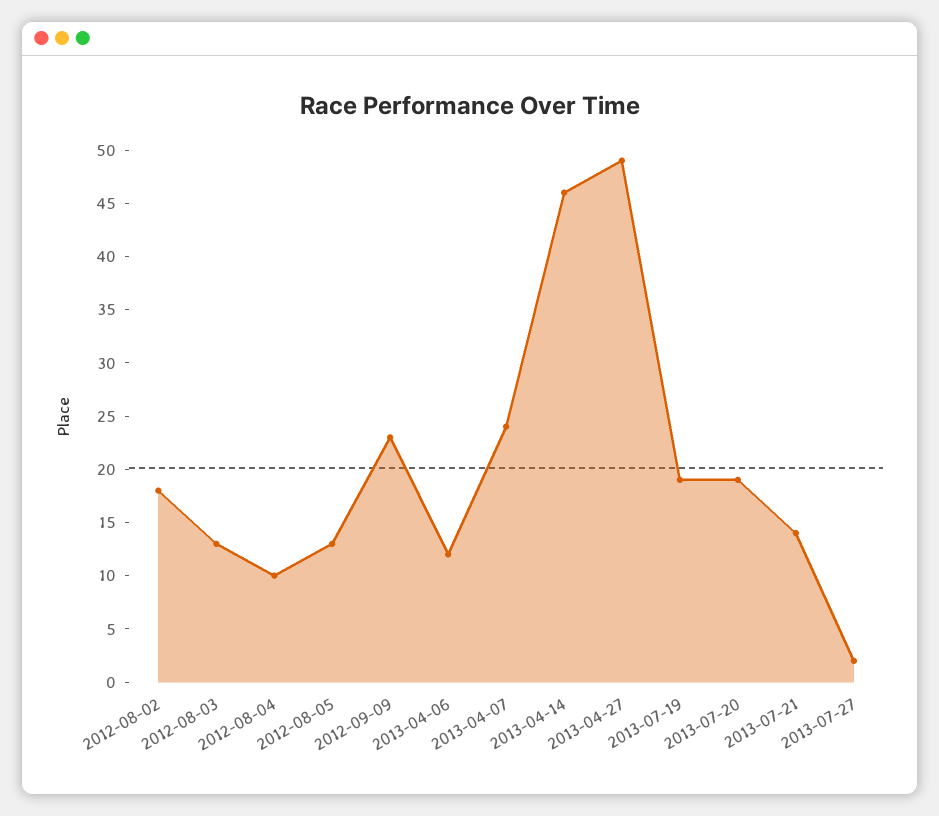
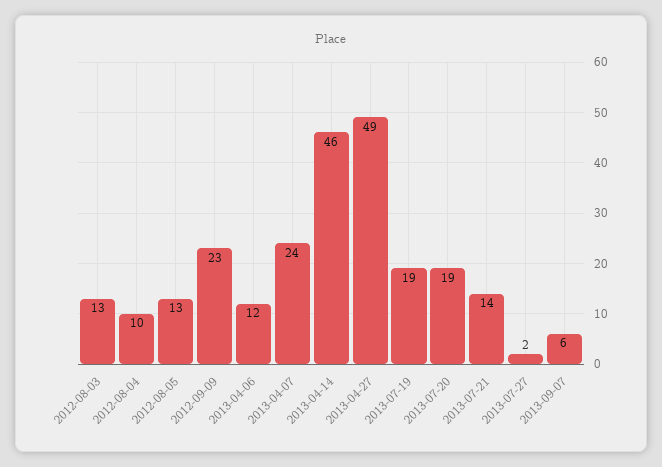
2012-08-02: 18 -> none
2013-09-07: none -> 6

